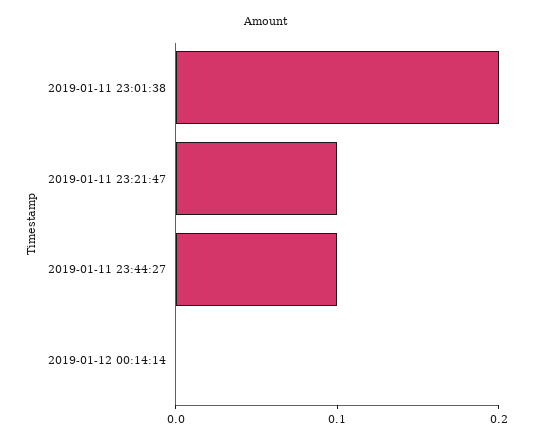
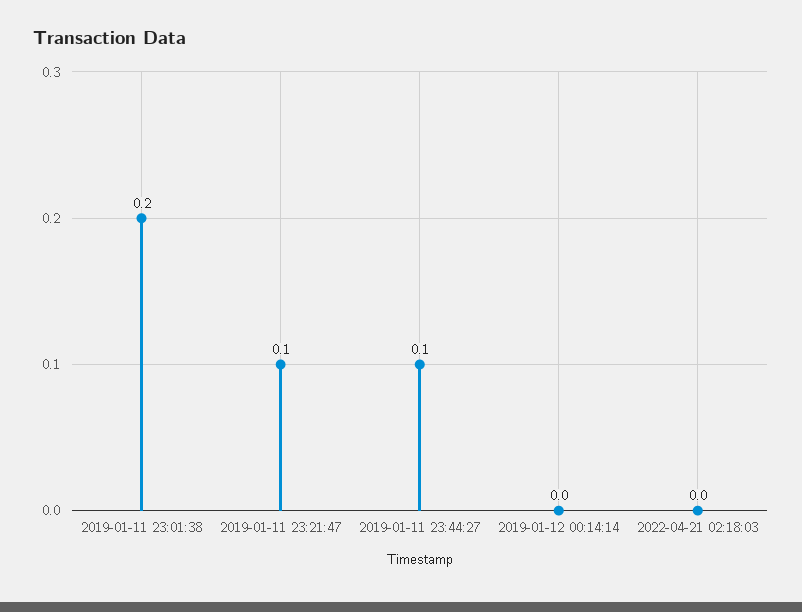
2022-04-21 02:18:03: none -> 0

